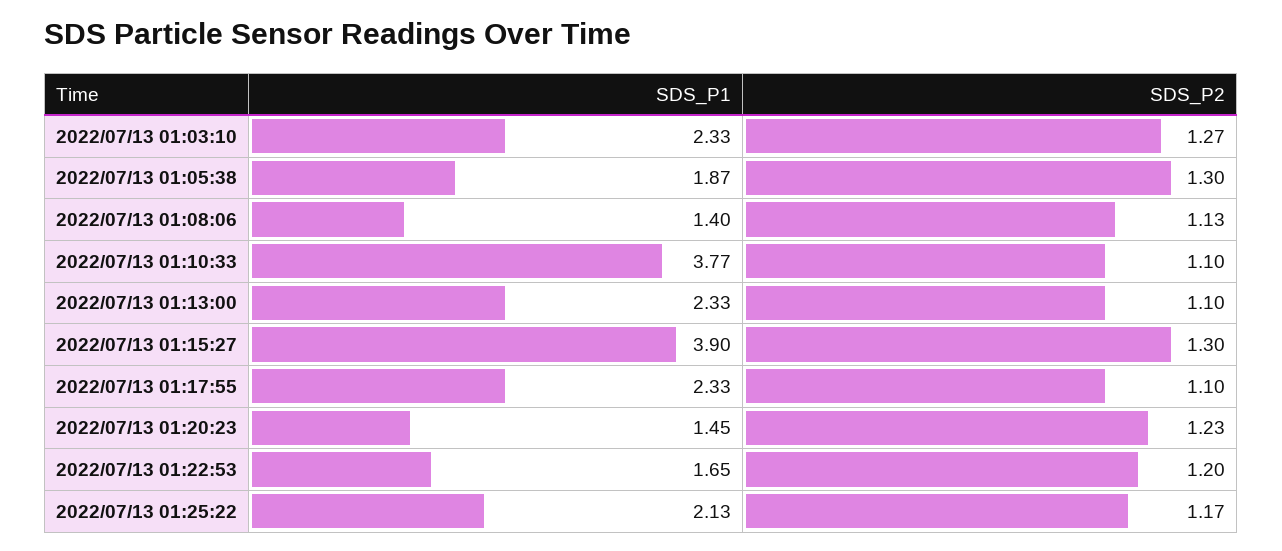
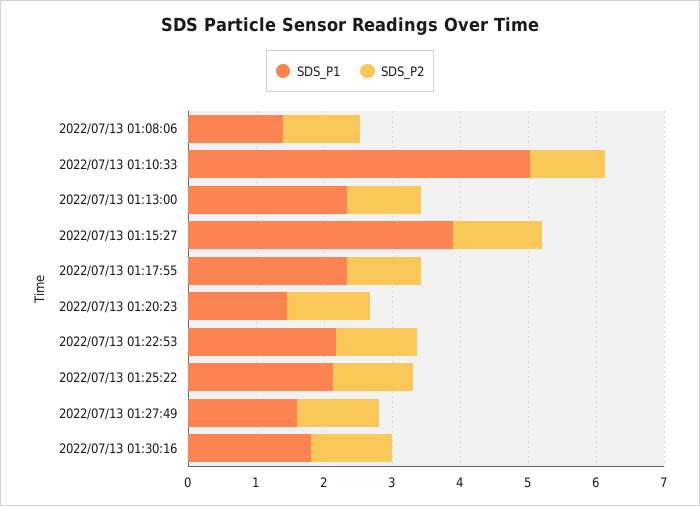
SDS_P1, 2022/07/13 01:03:10: 2.33 -> none
SDS_P2, 2022/07/13 01:03:10: 1.27 -> none
SDS_P1, 2022/07/13 01:05:38: 1.87 -> none
SDS_P2, 2022/07/13 01:05:38: 1.3 -> none
SDS_P1, 2022/07/13 01:10:33: 3.77 -> 5
SDS_P1, 2022/07/13 01:22:53: 1.65 -> 2.2
SDS_P1, 2022/07/13 01:27:49: none -> 1.6
SDS_P2, 2022/07/13 01:27:49: none -> 1.2
SDS_P1, 2022/07/13 01:30:16: none -> 1.8
SDS_P2, 2022/07/13 01:30:16: none -> 1.2

